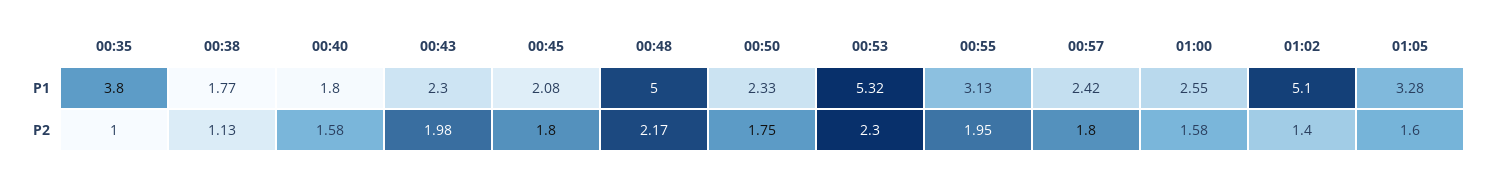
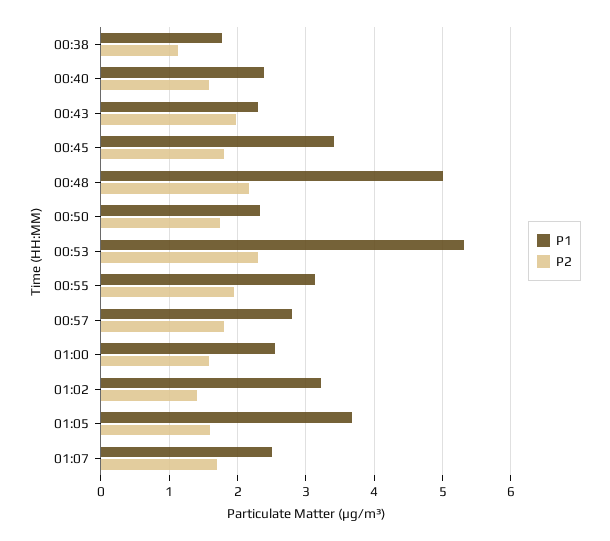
P1, 00:35: 3.8 -> none
P1, 00:40: 1.8 -> 2.4
P1, 00:45: 2.08 -> 3.4
P1, 00:57: 2.42 -> 2.8
P1, 01:02: 5.1 -> 3.2
P1, 01:05: 3.28 -> 3.7
P2, 00:35: 1 -> none
P1, 01:07: none -> 2.5
P2, 01:07: none -> 1.7

